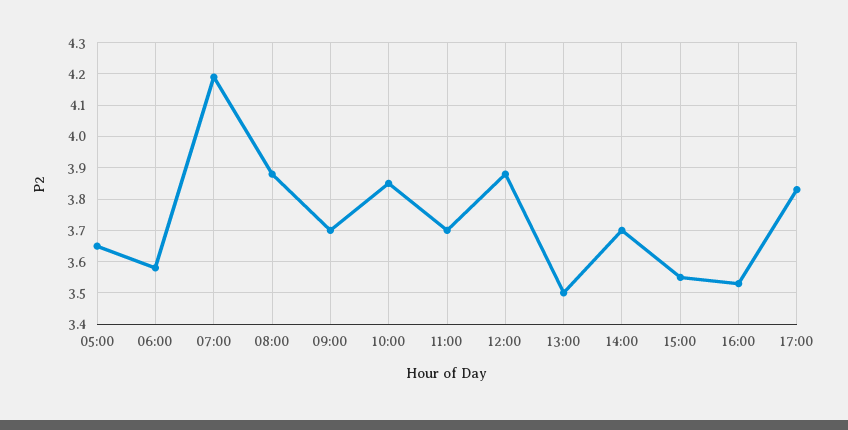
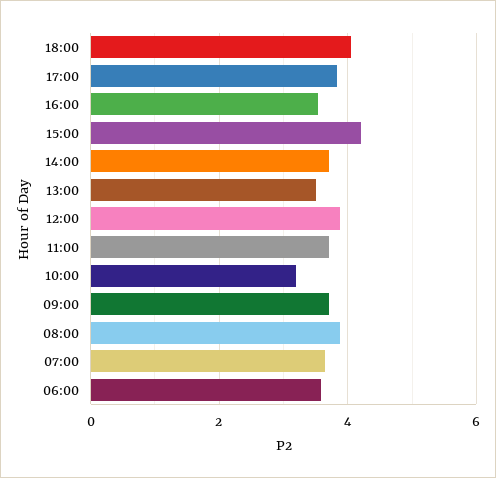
05:00: 3.65 -> none
07:00: 4.2 -> 3.6
10:00: 3.85 -> 3.2
15:00: 3.55 -> 4.2
18:00: none -> 4

